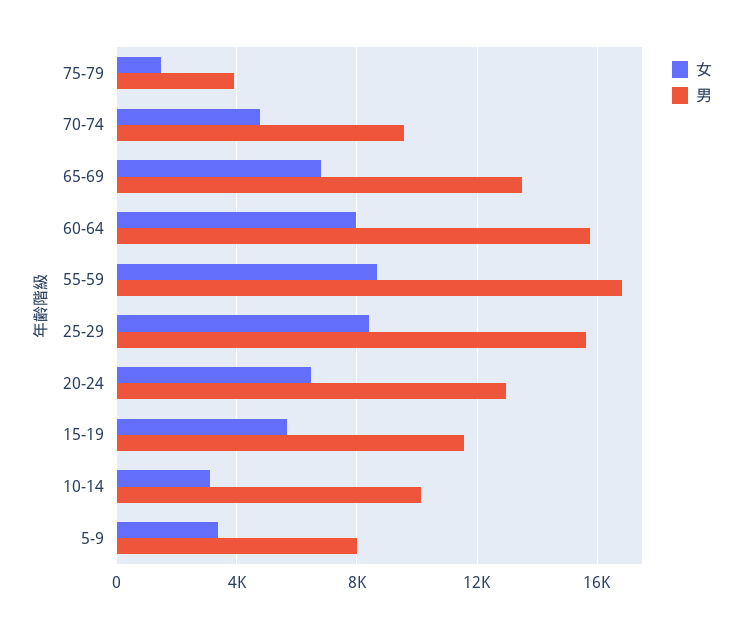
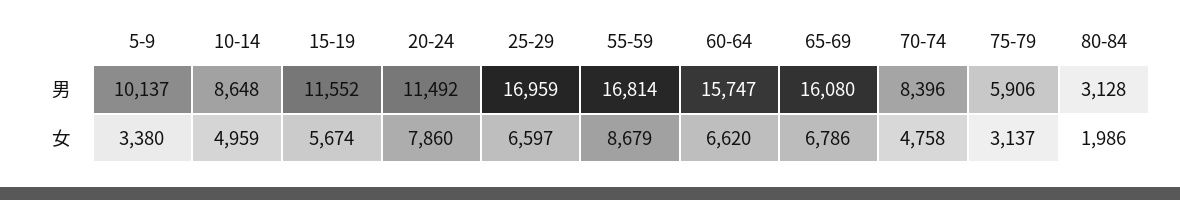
女, 75-79: 1500 -> 3137
男, 75-79: 4000 -> 5906
男, 70-74: 9500 -> 8396
男, 65-69: 13500 -> 16080
女, 60-64: 8000 -> 6620
女, 25-29: 8500 -> 6597
男, 25-29: 15500 -> 16959
女, 20-24: 6500 -> 7860
男, 20-24: 13000 -> 11492
女, 10-14: 3000 -> 4959
男, 10-14: 10000 -> 8648
男, 5-9: 8000 -> 10137
男, 80-84: none -> 3128
女, 80-84: none -> 1986

